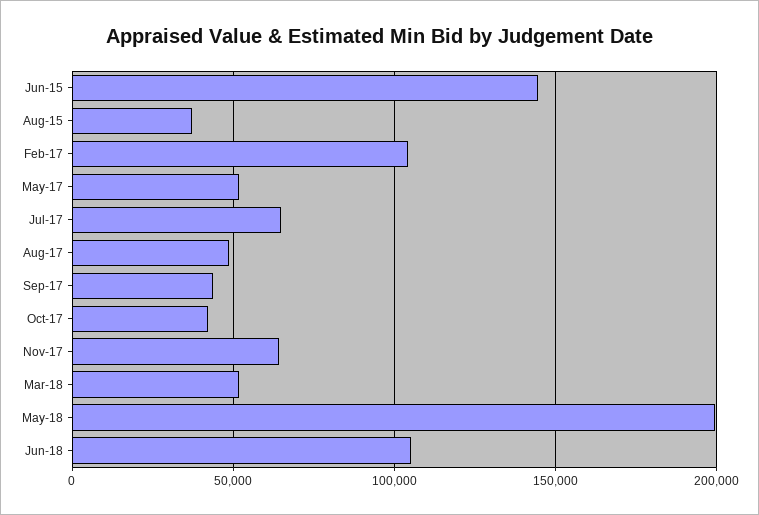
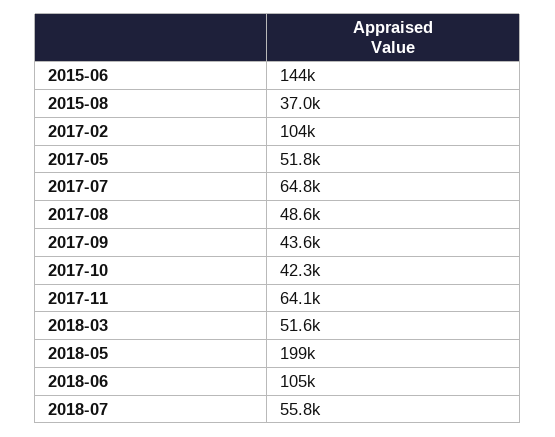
2018-07: none -> 55800

